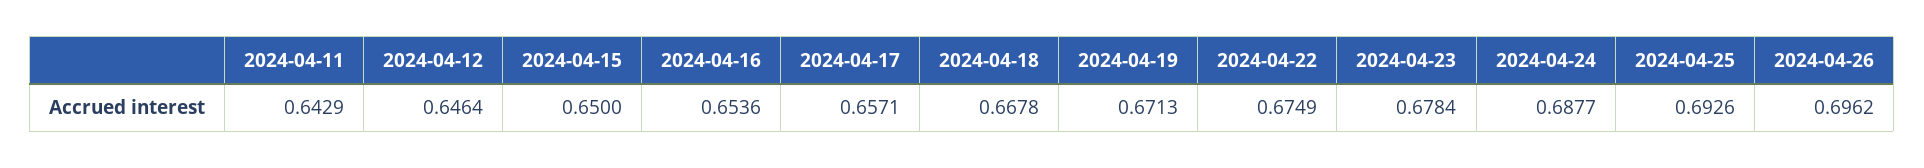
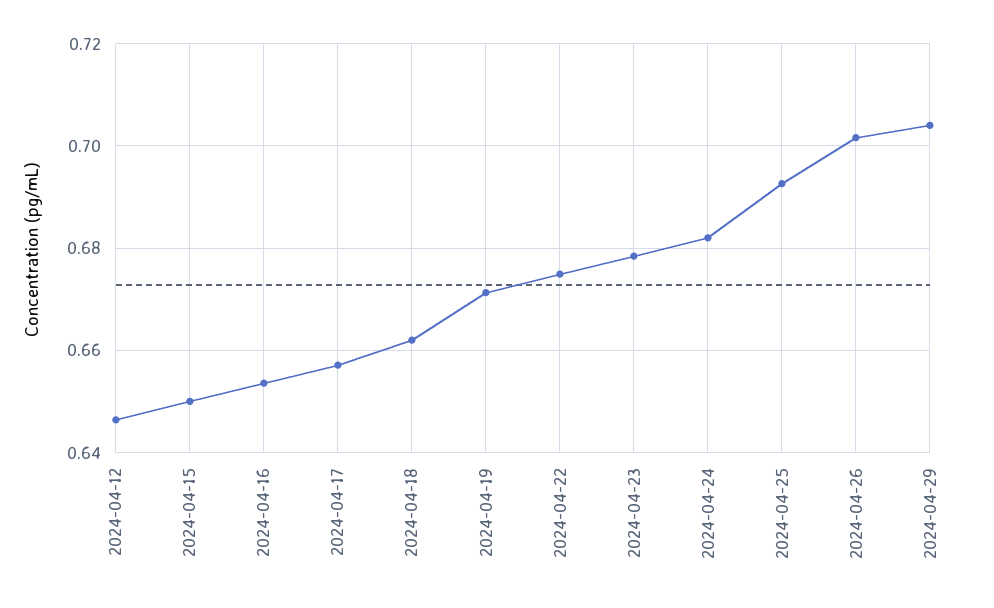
2024-04-11: 0.6429 -> none
2024-04-18: 0.6678 -> 0.662
2024-04-24: 0.6877 -> 0.682
2024-04-26: 0.6962 -> 0.702
2024-04-29: none -> 0.704

